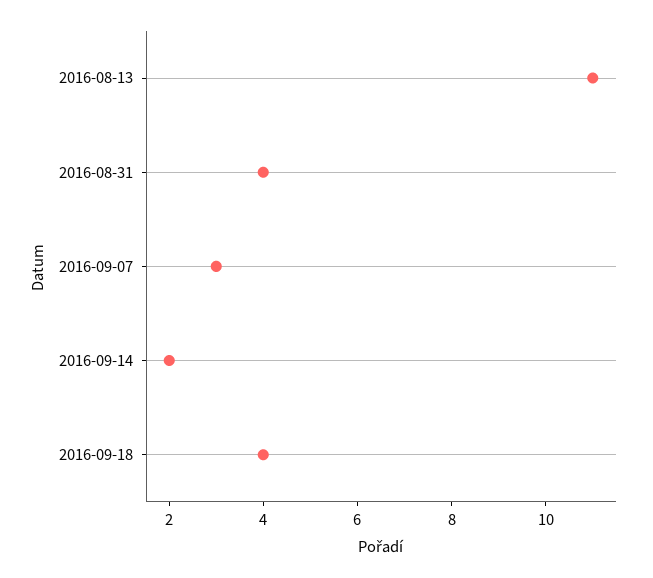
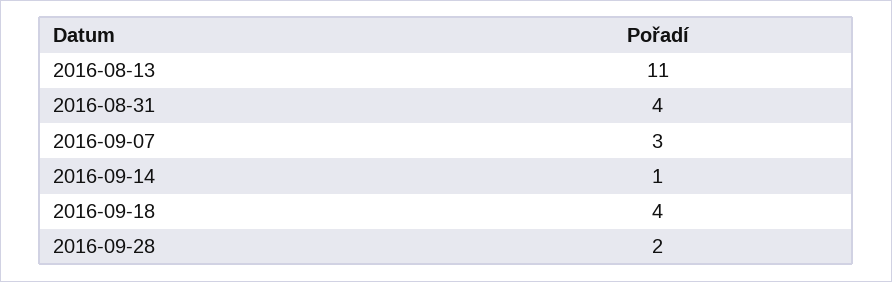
2016-09-14: 2 -> 1
2016-09-28: none -> 2

